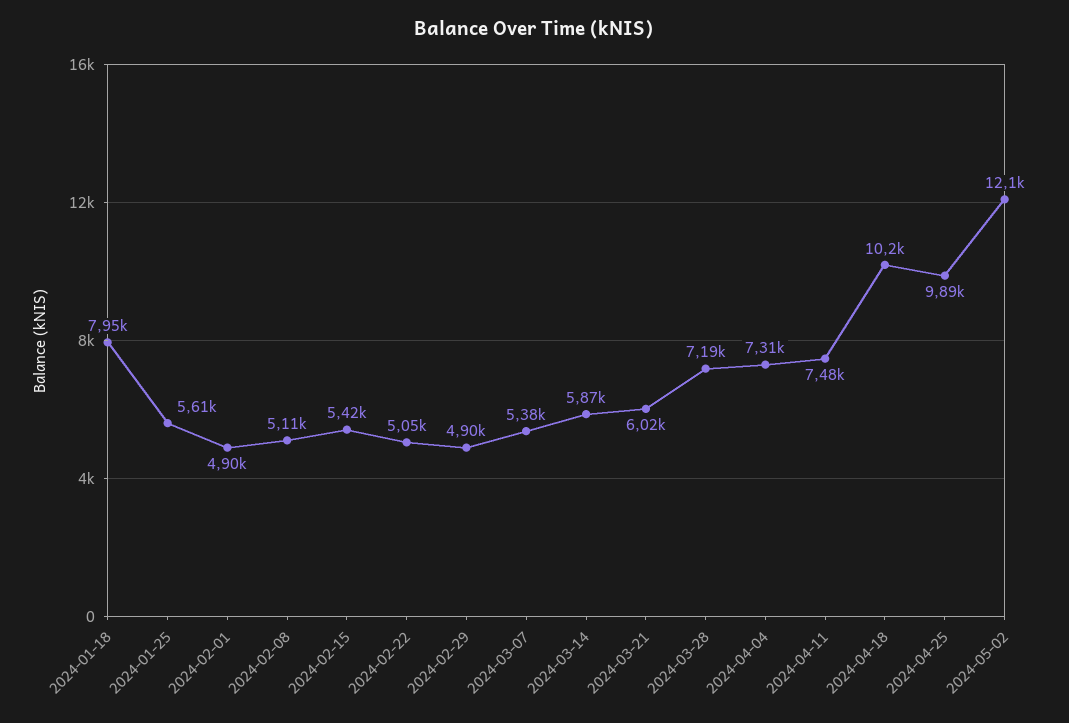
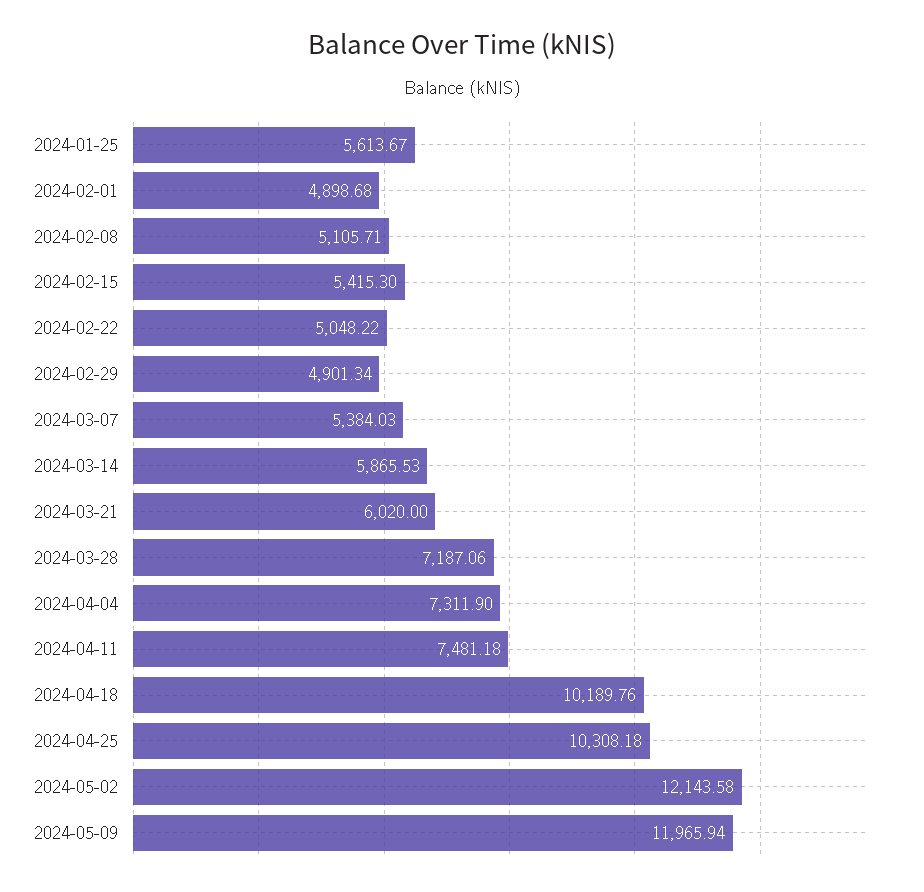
2024-01-18: 7950 -> none
2024-04-25: 9890 -> 10308.18
2024-05-09: none -> 11965.94

